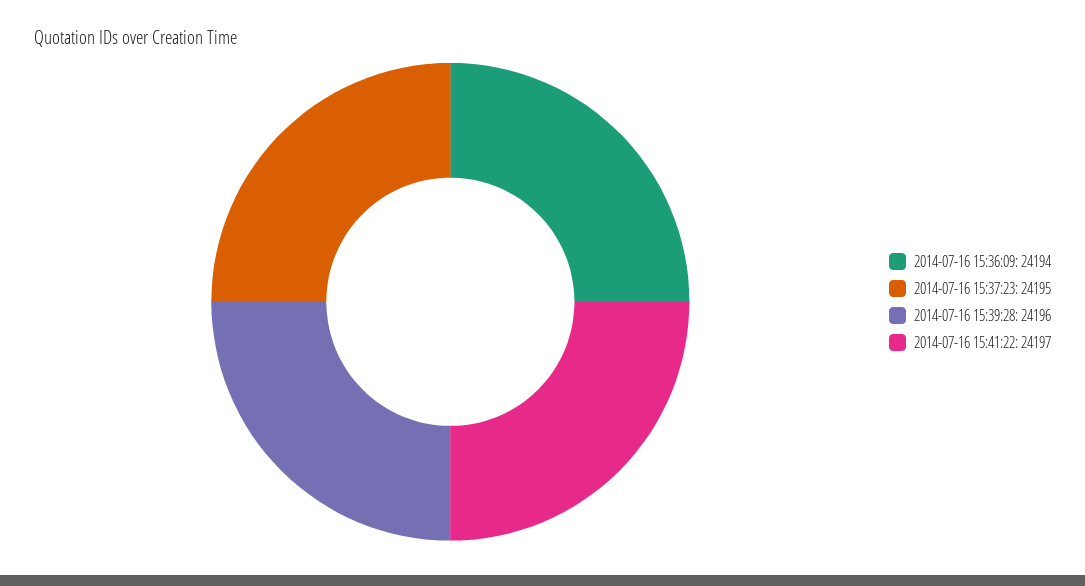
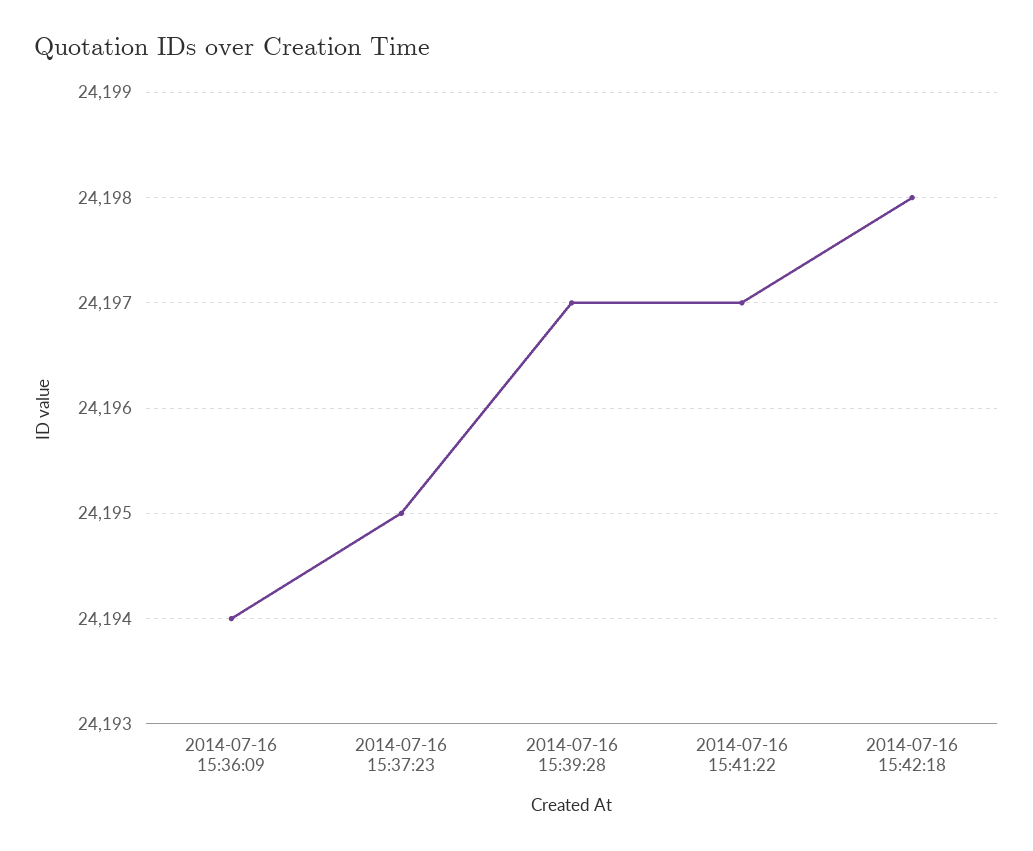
2014-07-16 15:39:28: 24196 -> 24197
2014-07-16 15:42:18: none -> 24198

